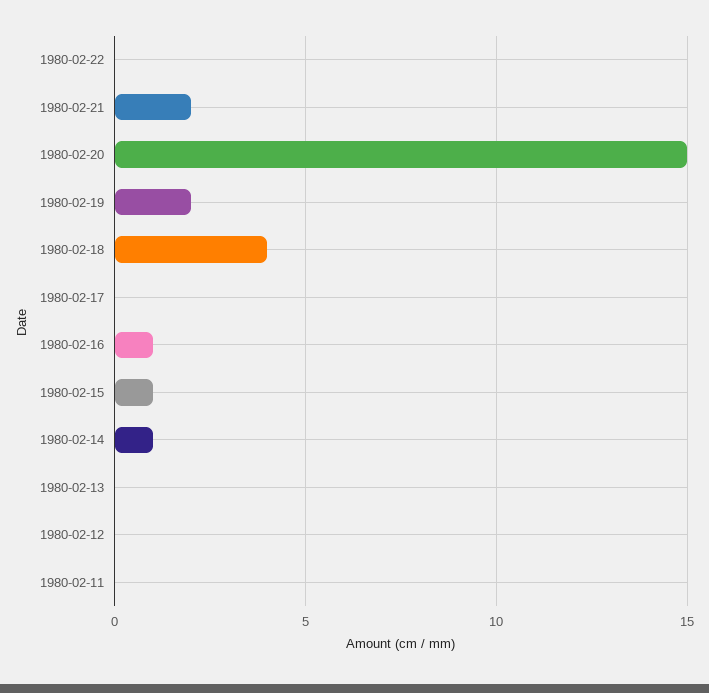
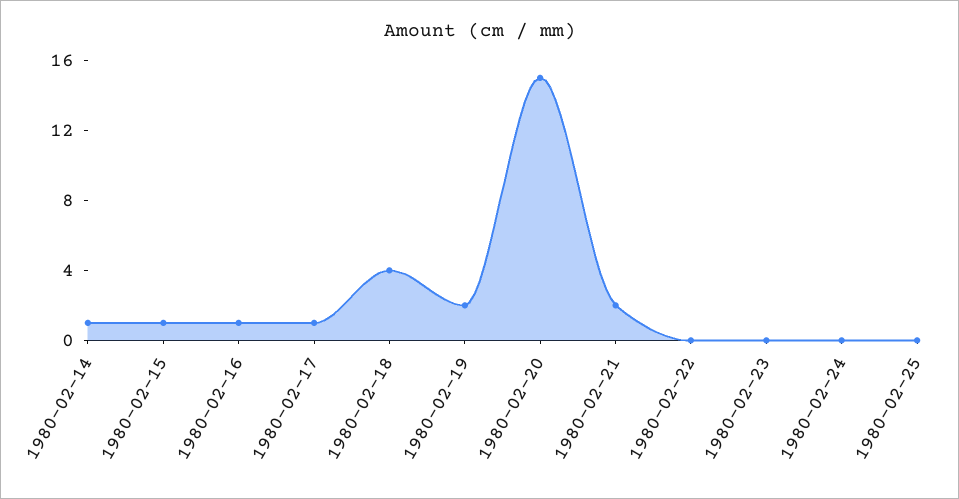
1980-02-17: 0 -> 1
1980-02-13: 0 -> none
1980-02-12: 0 -> none
1980-02-11: 0 -> none
1980-02-23: none -> 0
1980-02-24: none -> 0
1980-02-25: none -> 0

